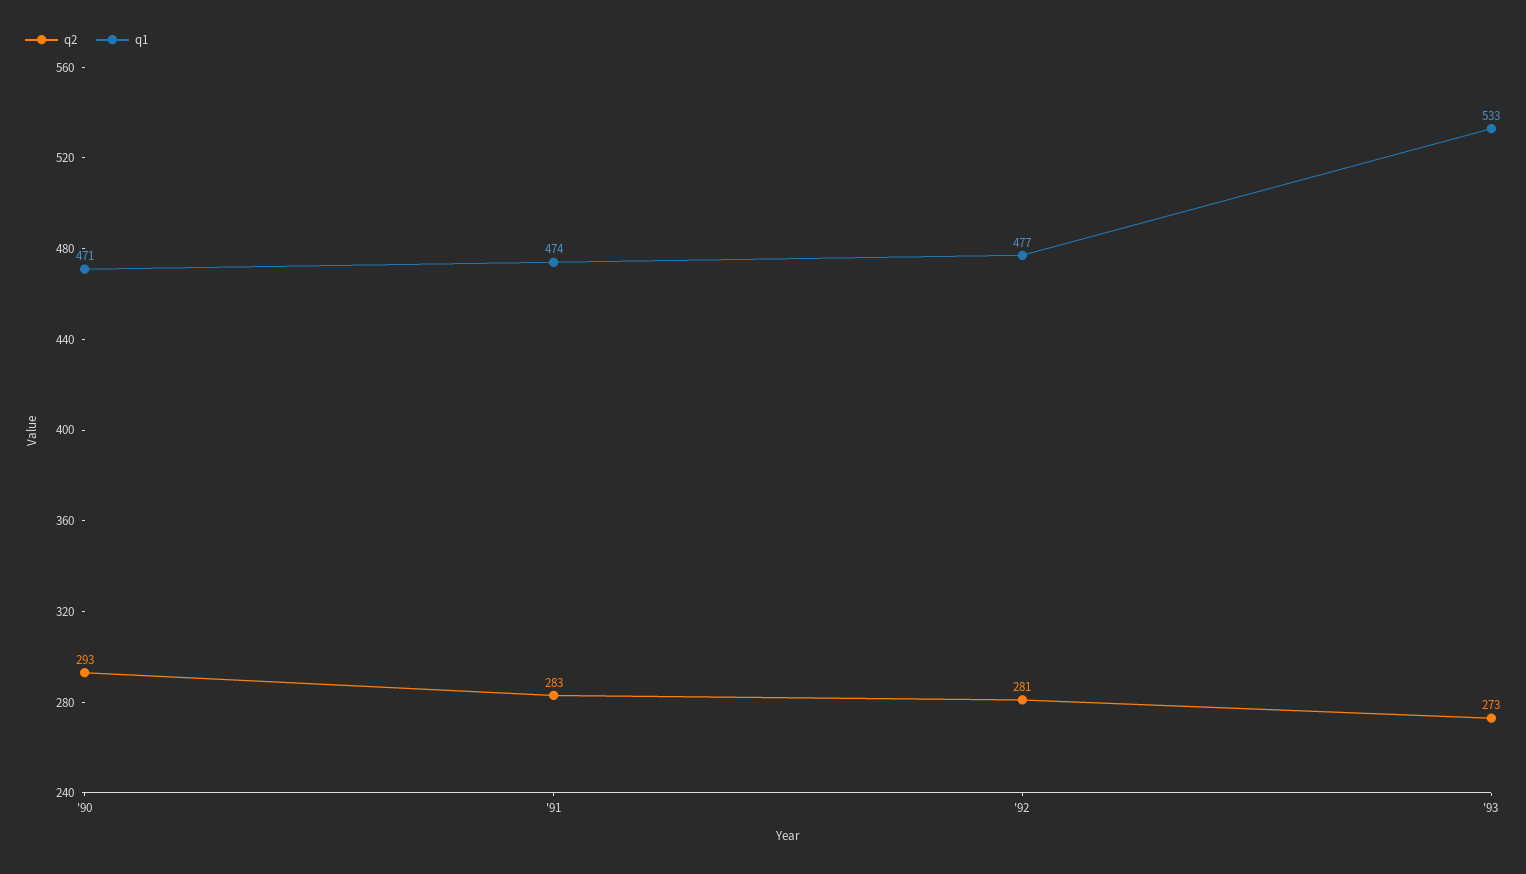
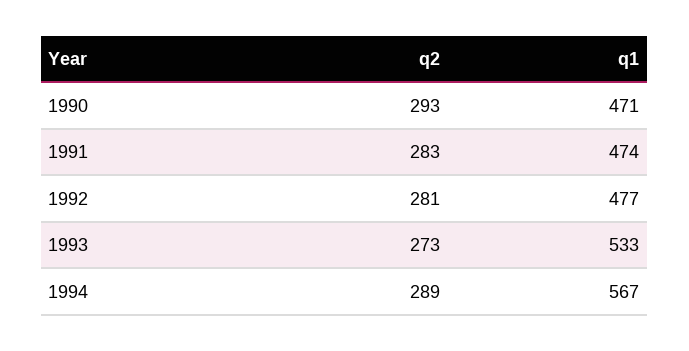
q2, 1994: none -> 289
q1, 1994: none -> 567

